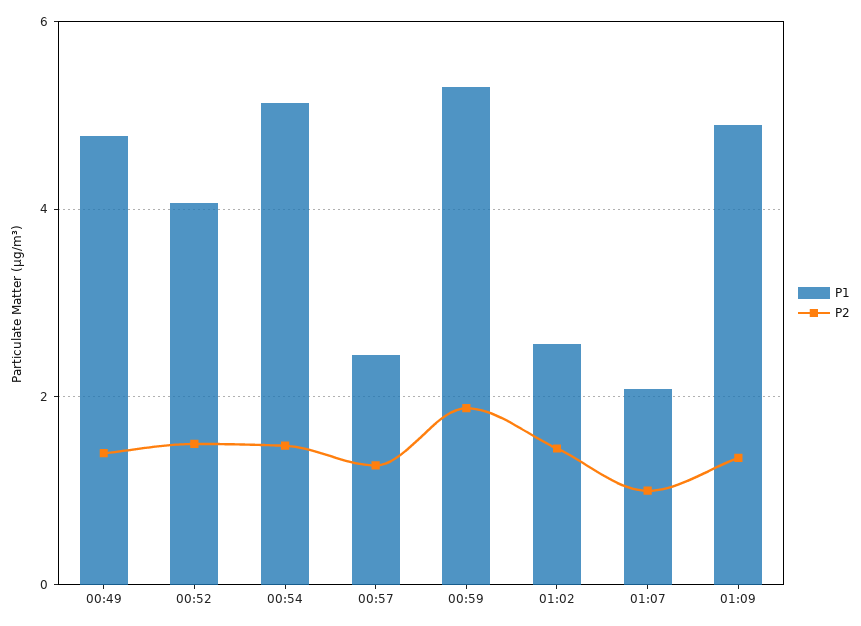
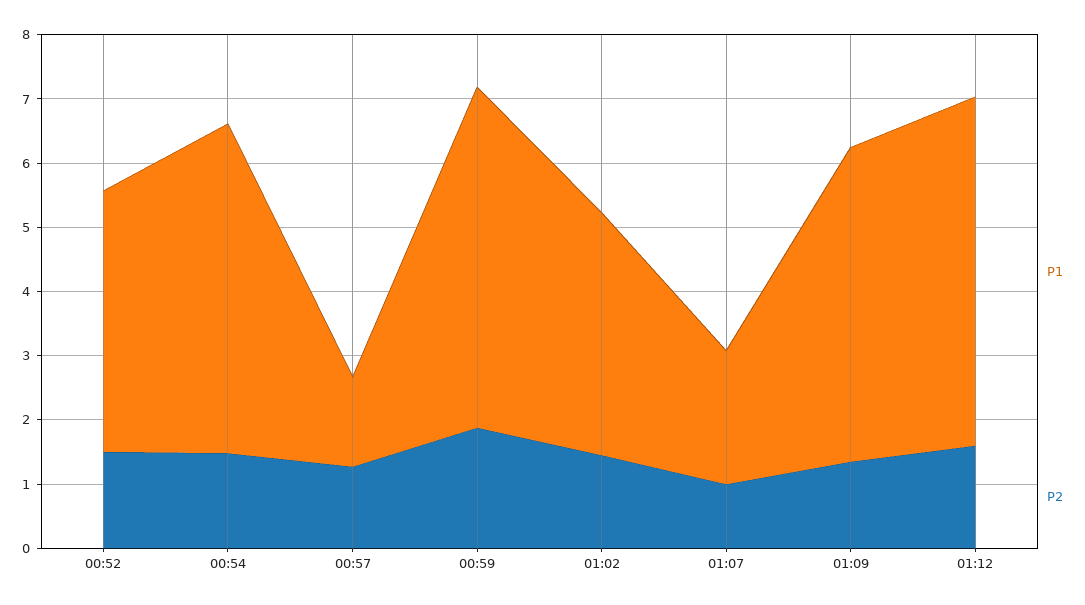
P1, 00:49: 4.8 -> none
P2, 00:49: 1.4 -> none
P1, 00:57: 2.4 -> 1.4
P1, 01:02: 2.6 -> 3.8
P1, 01:12: none -> 5.4
P2, 01:12: none -> 1.6

